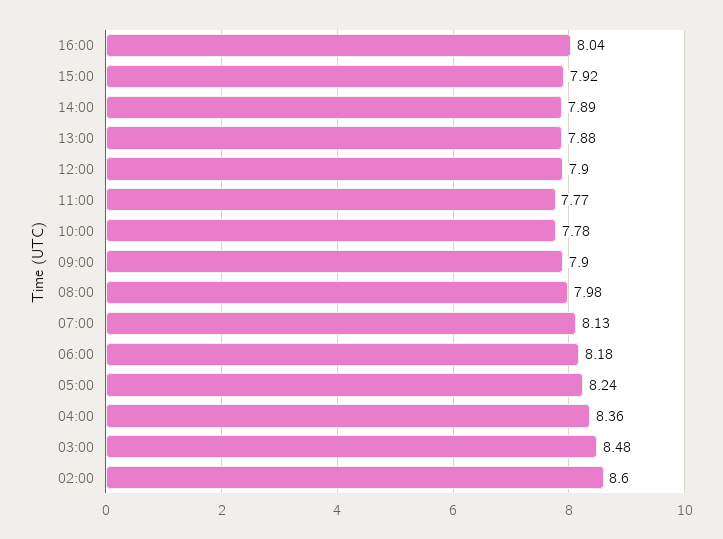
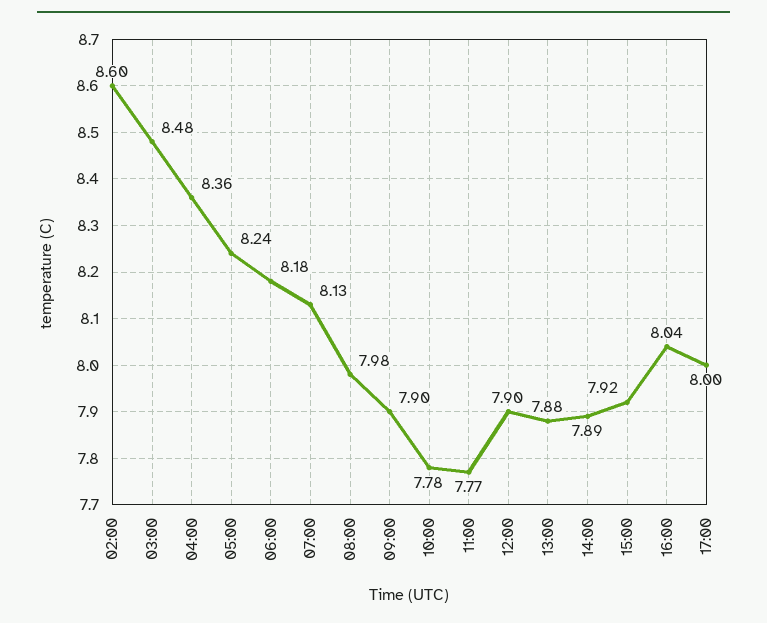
17:00: none -> 8

